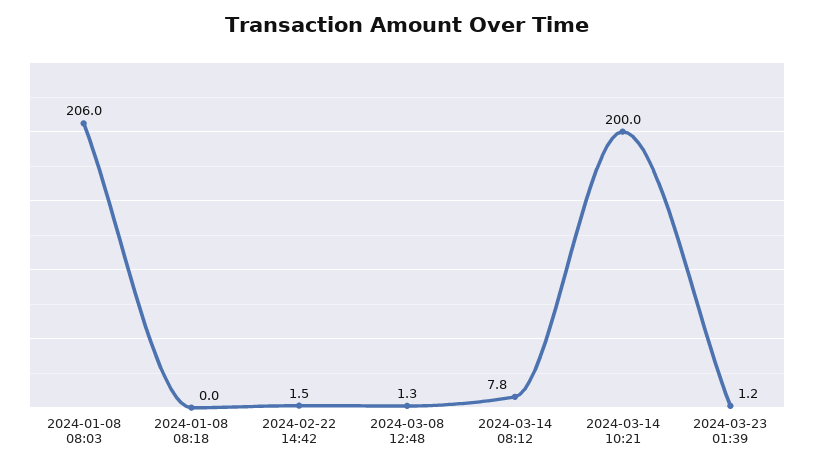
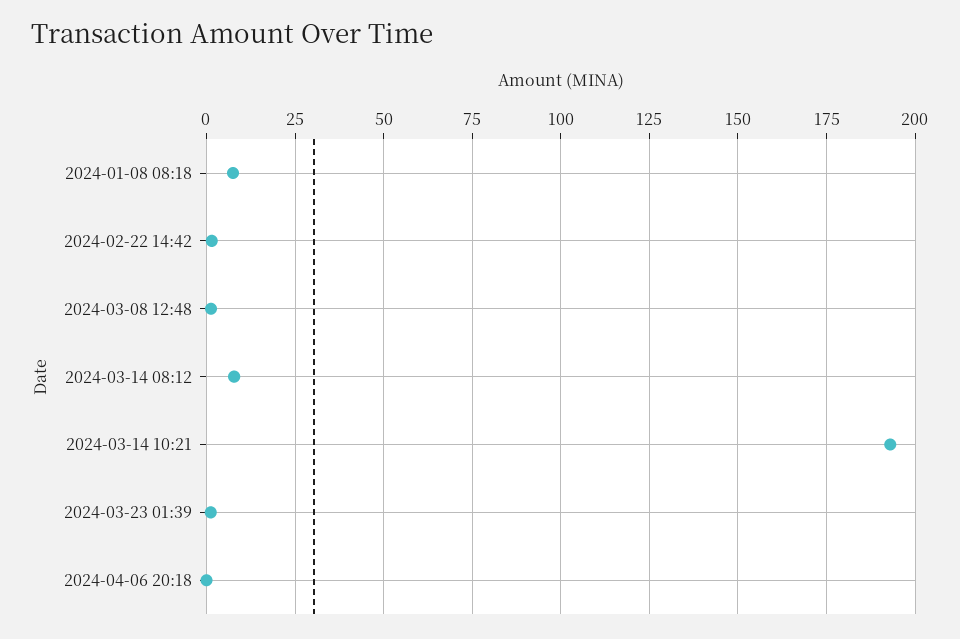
2024-01-08 08:03: 206 -> none
2024-01-08 08:18: 0 -> 7.5
2024-03-14 10:21: 200 -> 192.5
2024-04-06 20:18: none -> 0

